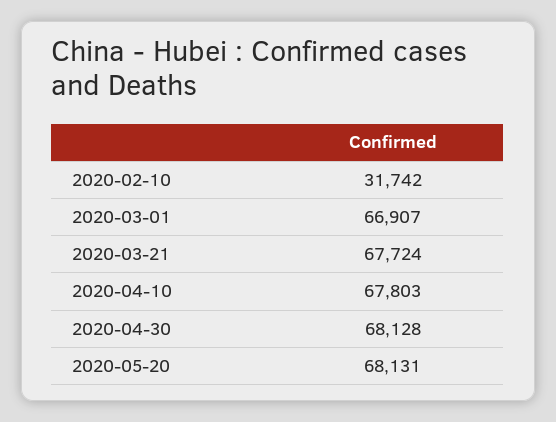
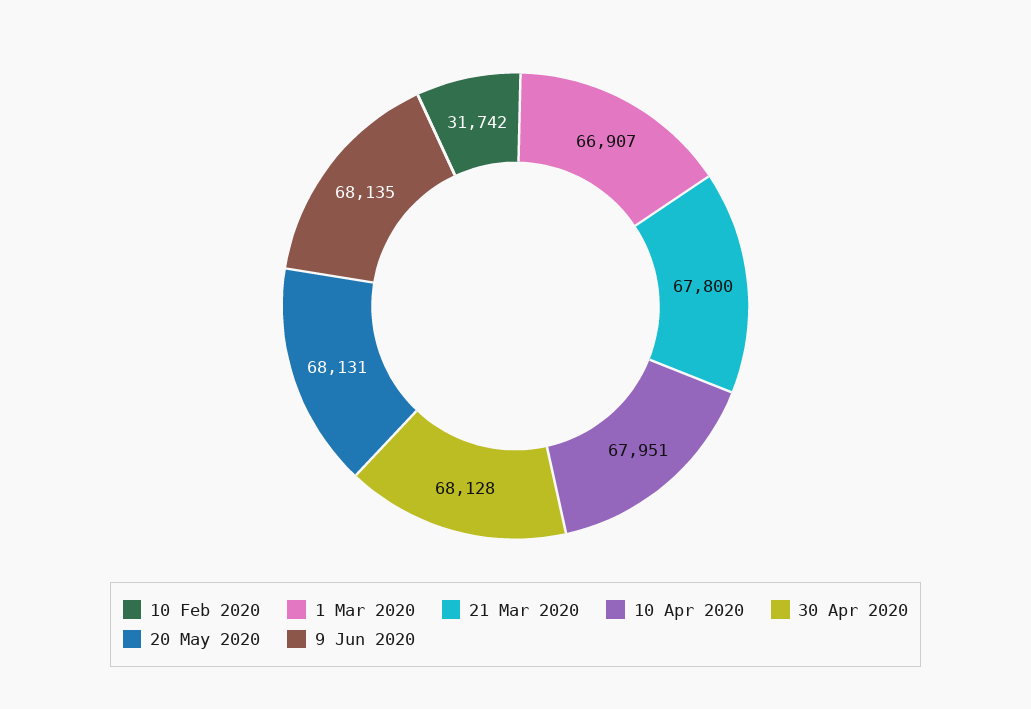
2020-03-21: 67724 -> 67800
2020-04-10: 67803 -> 67951
9 Jun 2020: none -> 68135

